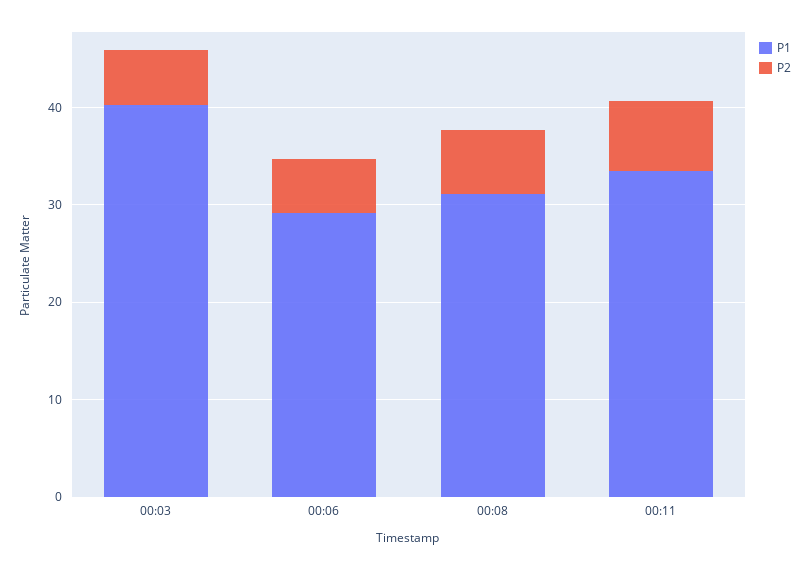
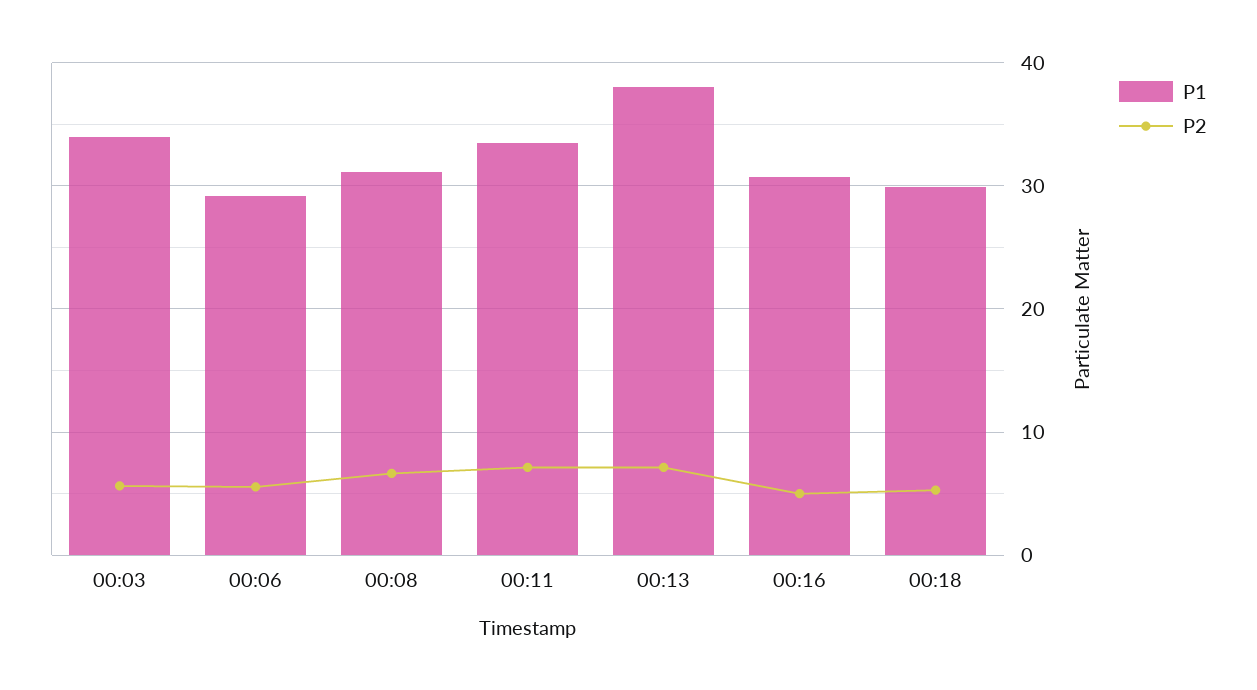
P1, 00:03: 40 -> 34
P1, 00:13: none -> 38
P2, 00:13: none -> 7
P1, 00:16: none -> 31
P2, 00:16: none -> 5
P1, 00:18: none -> 30
P2, 00:18: none -> 5

